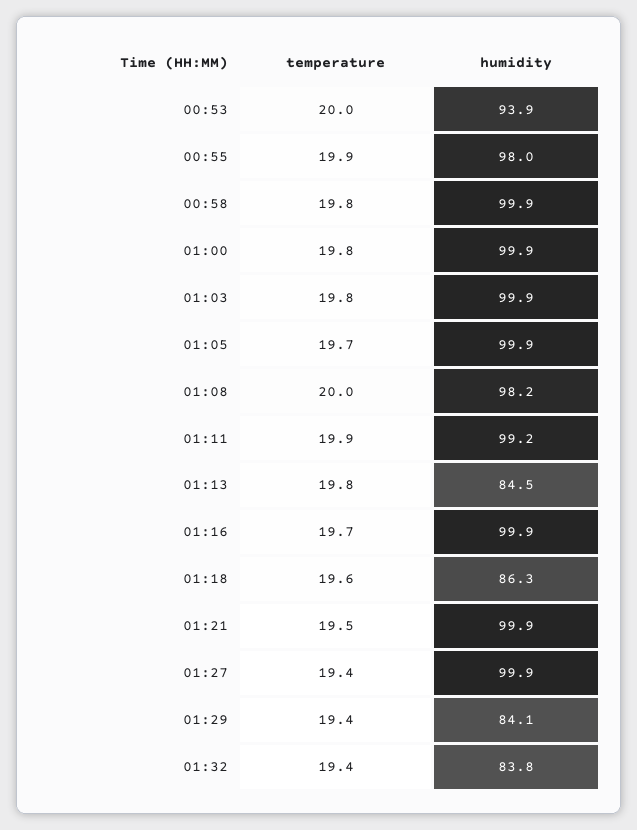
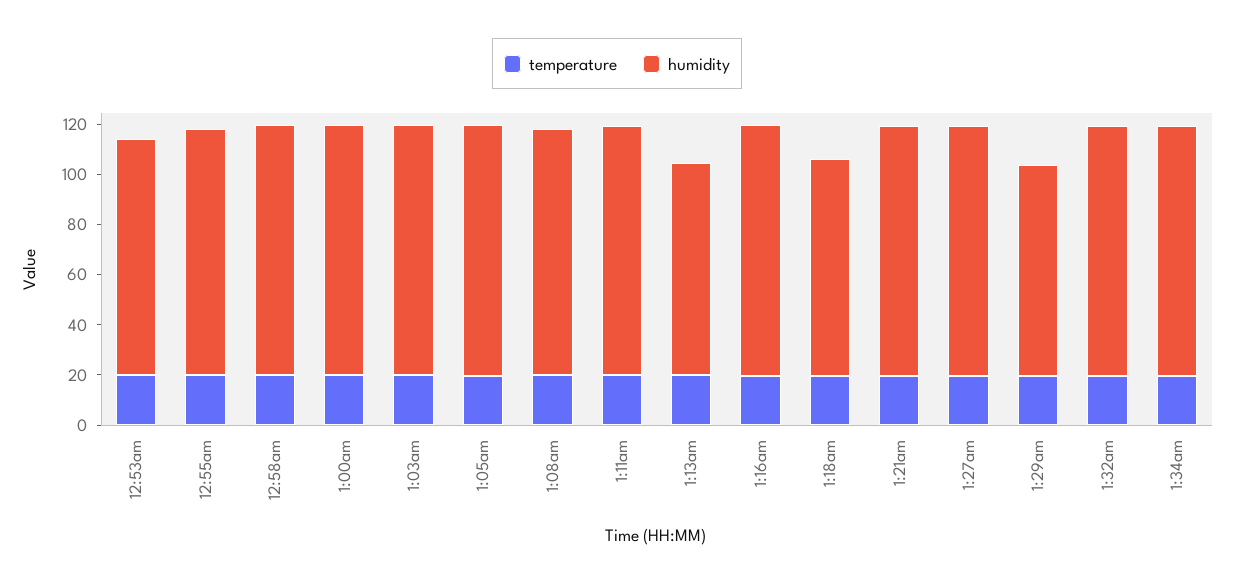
humidity, 01:32: 83.8 -> 100
temperature, 1:34am: none -> 20
humidity, 1:34am: none -> 100

